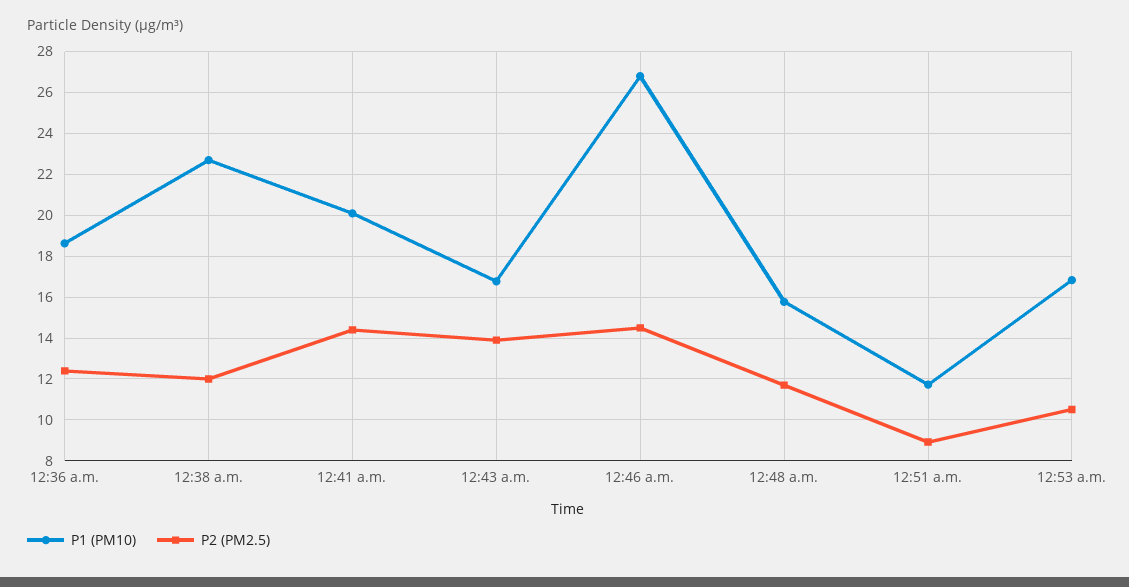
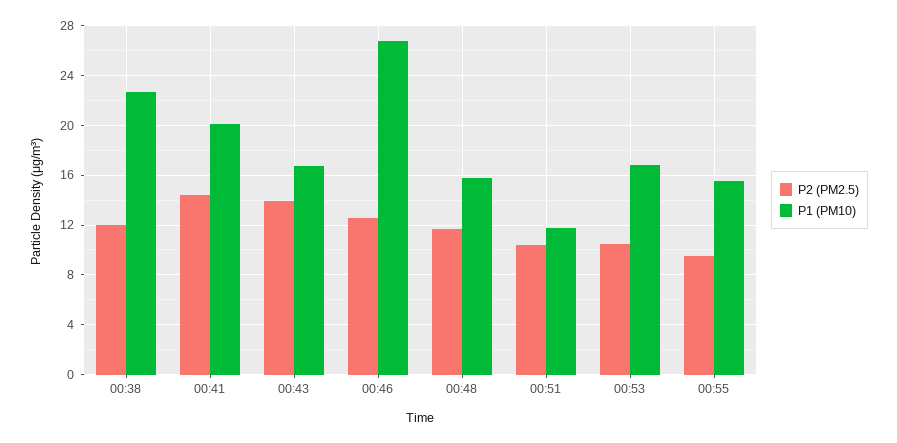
P1 (PM10), 12:36 a.m.: 18.5 -> none
P2 (PM2.5), 12:36 a.m.: 12.5 -> none
P2 (PM2.5), 12:46 a.m.: 14.5 -> 12.5
P2 (PM2.5), 12:51 a.m.: 9 -> 10.5
P2 (PM2.5), 00:55: none -> 9.5
P1 (PM10), 00:55: none -> 15.5

